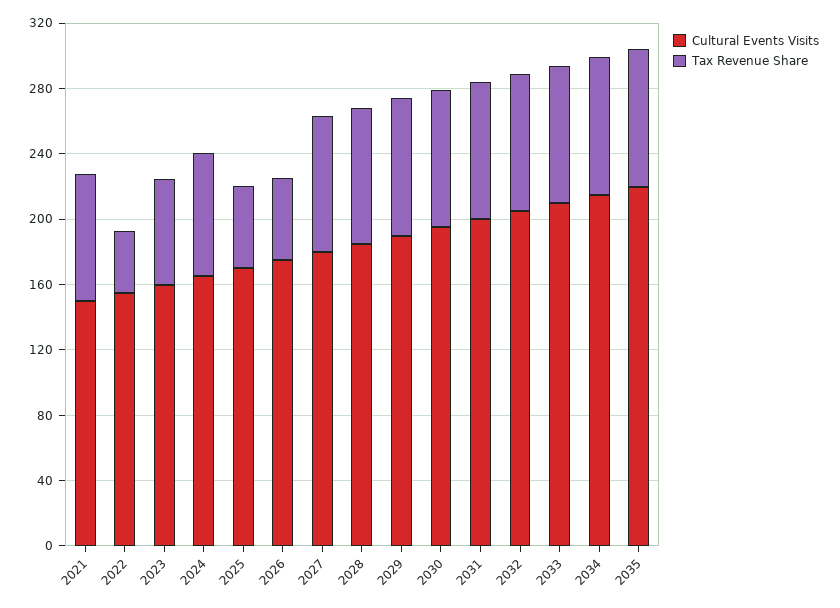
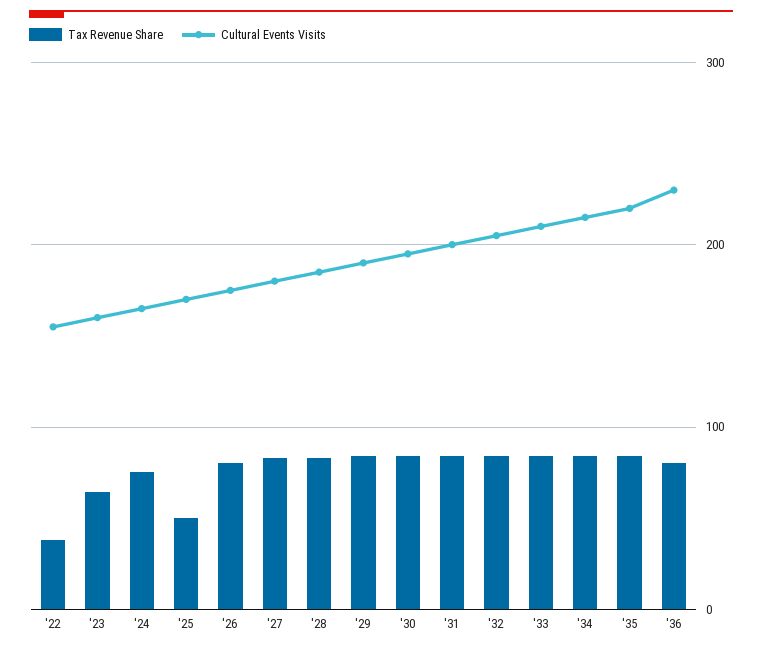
Cultural Events Visits, 2021: 150 -> none
Tax Revenue Share, 2021: 80 -> none
Tax Revenue Share, 2026: 50 -> 80
Tax Revenue Share, '36: none -> 80
Cultural Events Visits, '36: none -> 230

